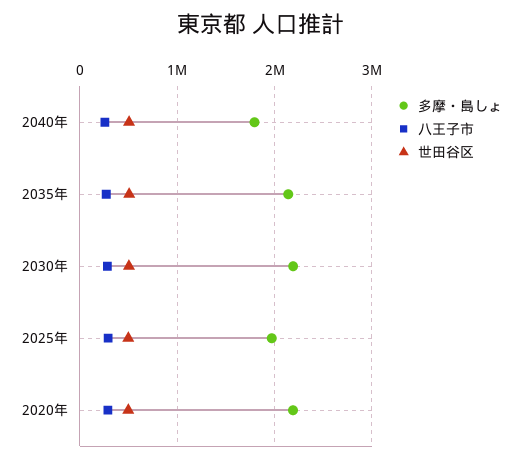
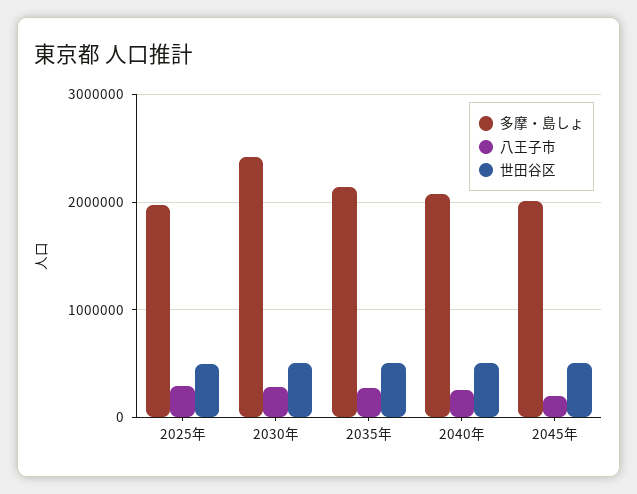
多摩・島しょ, 2040年: 1800000 -> 2100000
多摩・島しょ, 2030年: 2200000 -> 2400000
多摩・島しょ, 2020年: 2200000 -> none
八王子市, 2020年: 300000 -> none
世田谷区, 2020年: 500000 -> none
多摩・島しょ, 2045年: none -> 2000000
八王子市, 2045年: none -> 200000
世田谷区, 2045年: none -> 500000

